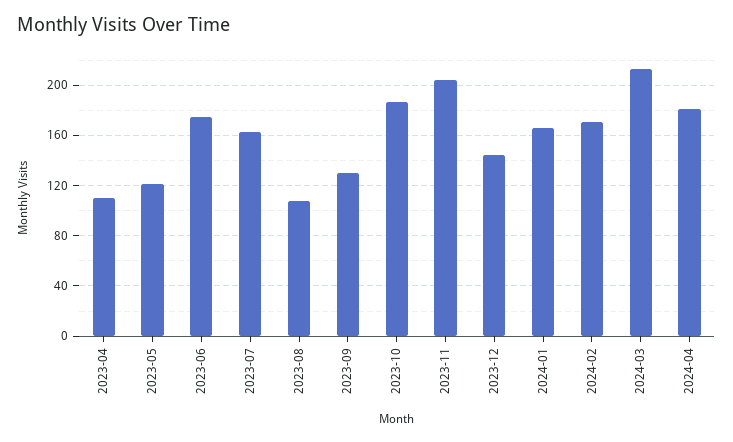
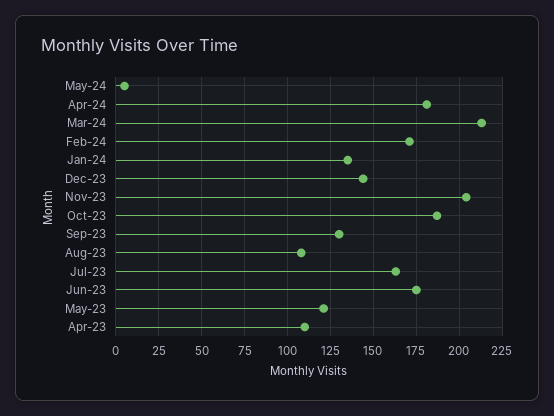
2024-01: 165 -> 135
May-24: none -> 5

